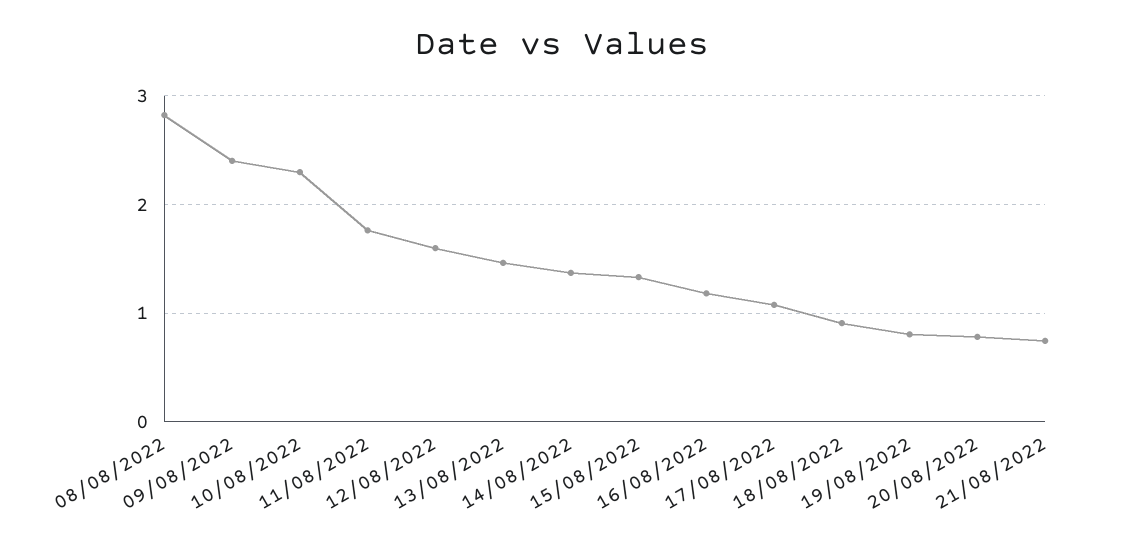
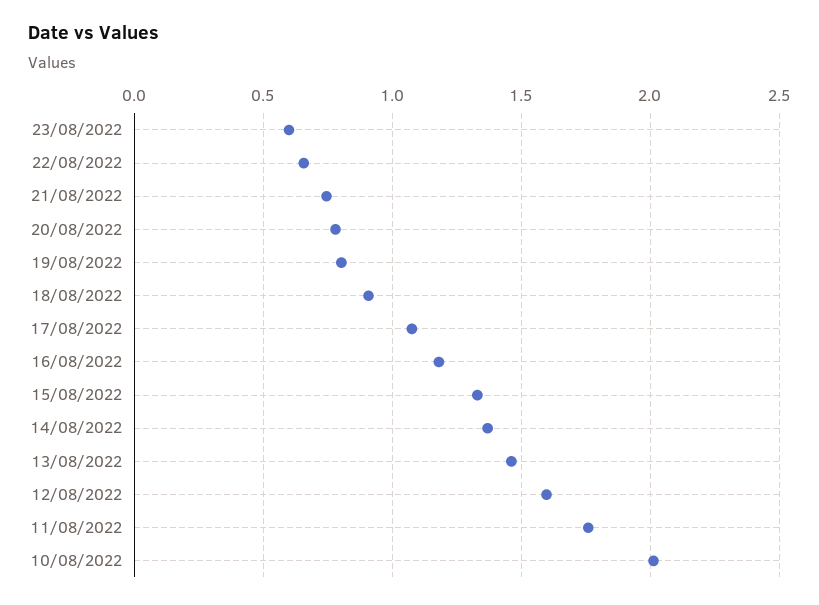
08/08/2022: 2.8 -> none
09/08/2022: 2.4 -> none
10/08/2022: 2.3 -> 2
23/08/2022: none -> 0.6
22/08/2022: none -> 0.65

